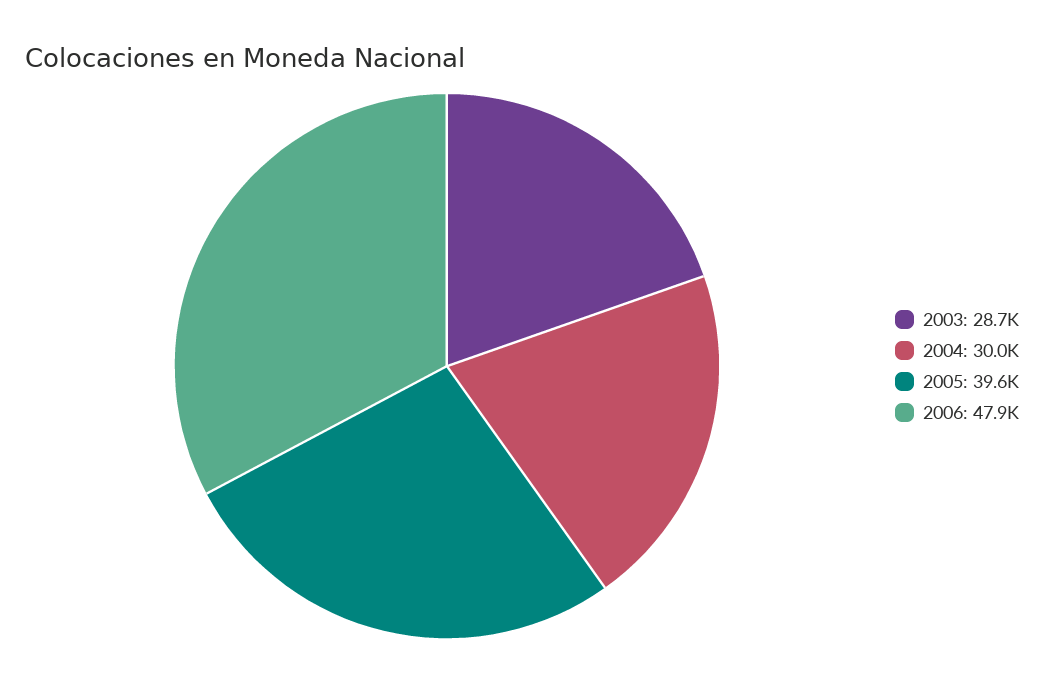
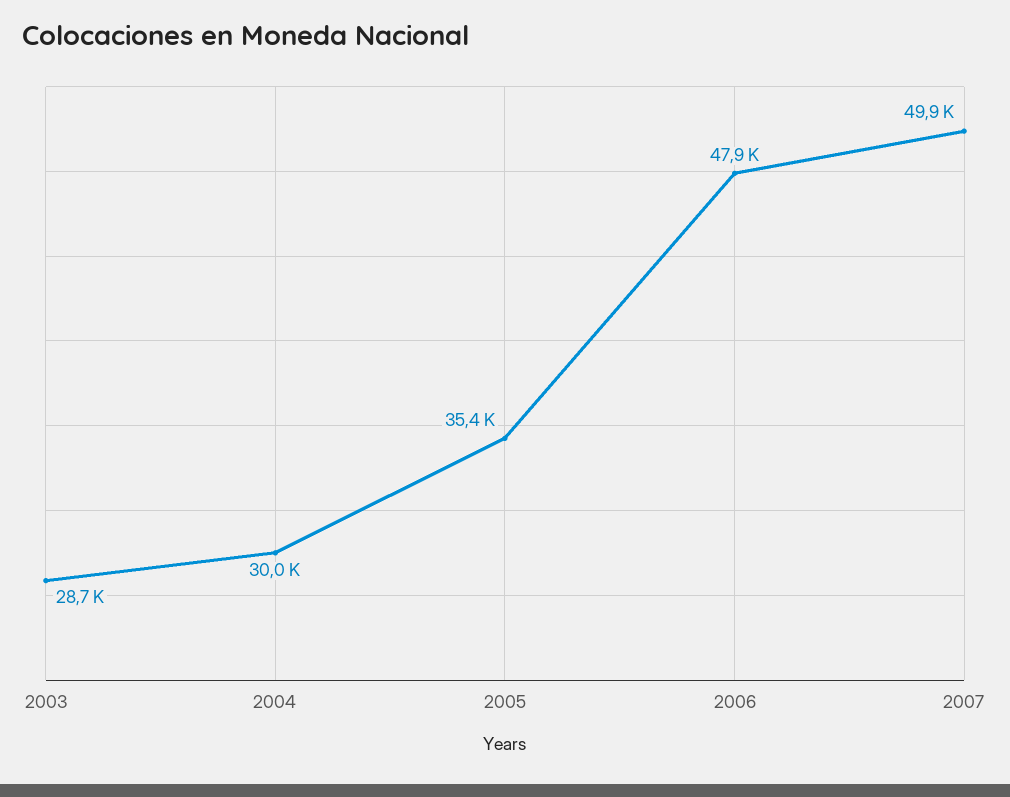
2005: 39600 -> 35400
2007: none -> 49900

